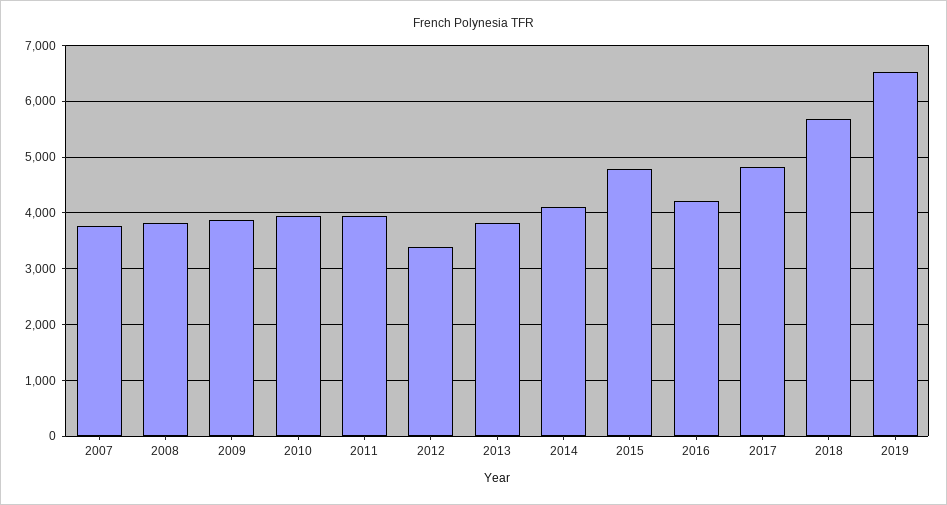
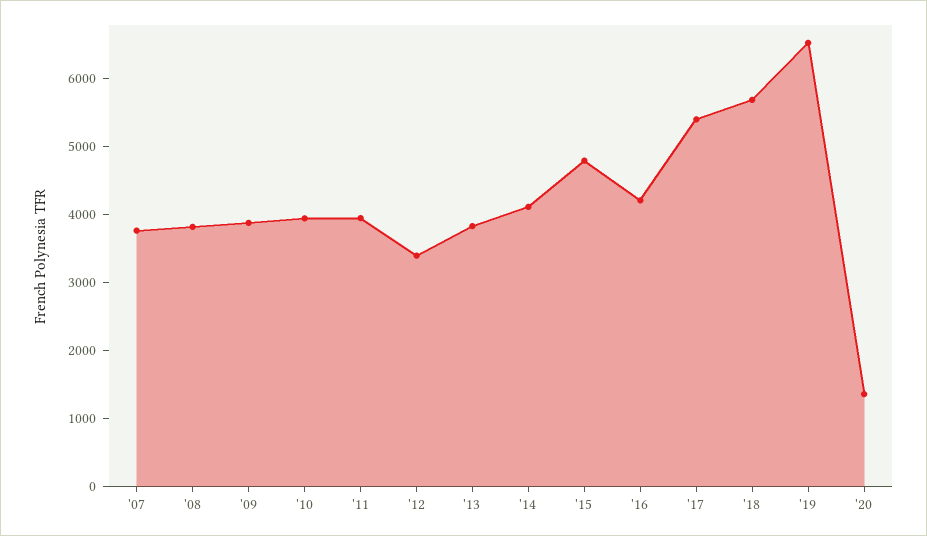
2017: 4800 -> 5400
'20: none -> 1400

